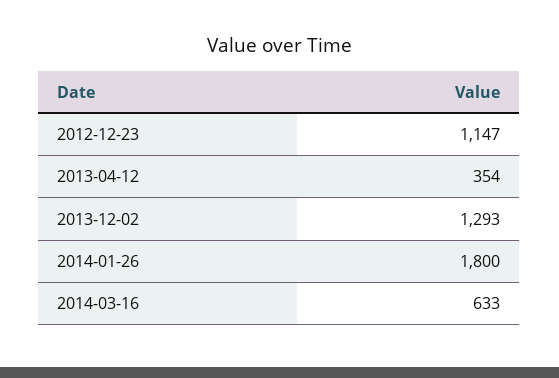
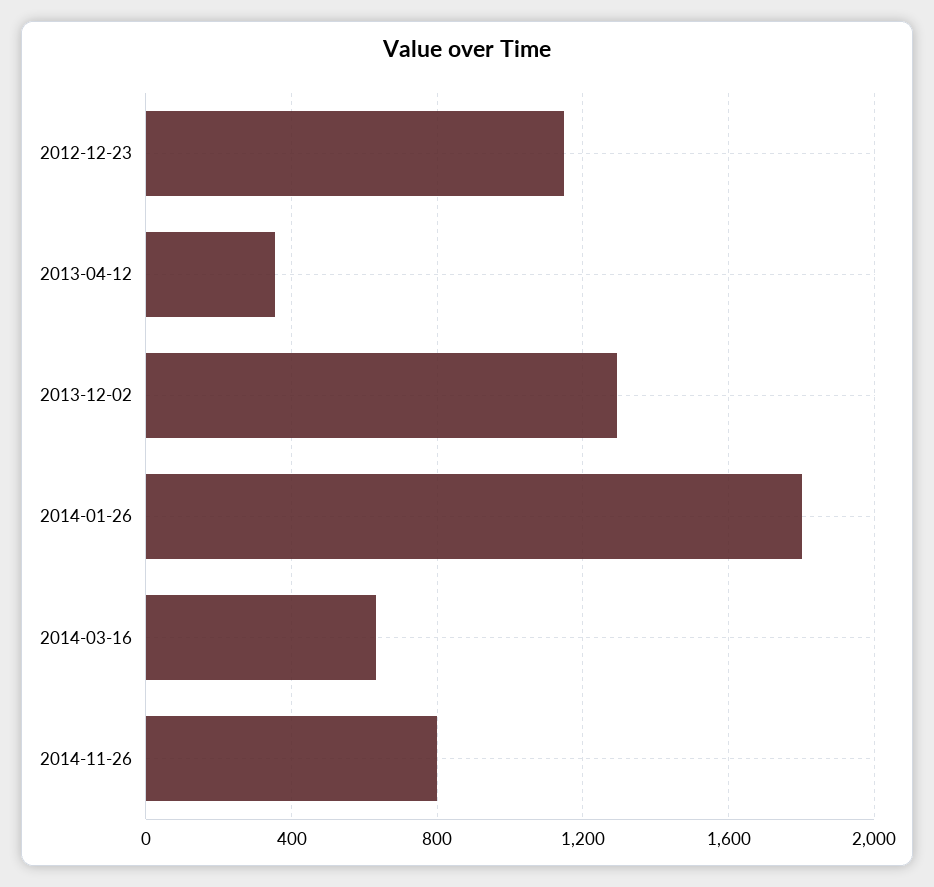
2014-11-26: none -> 800

